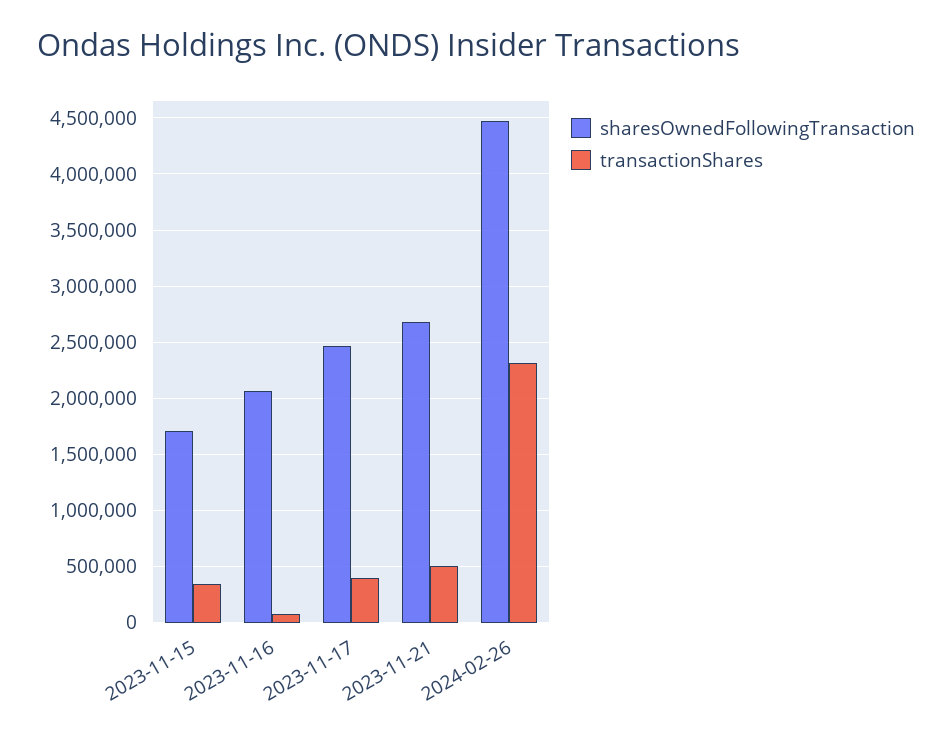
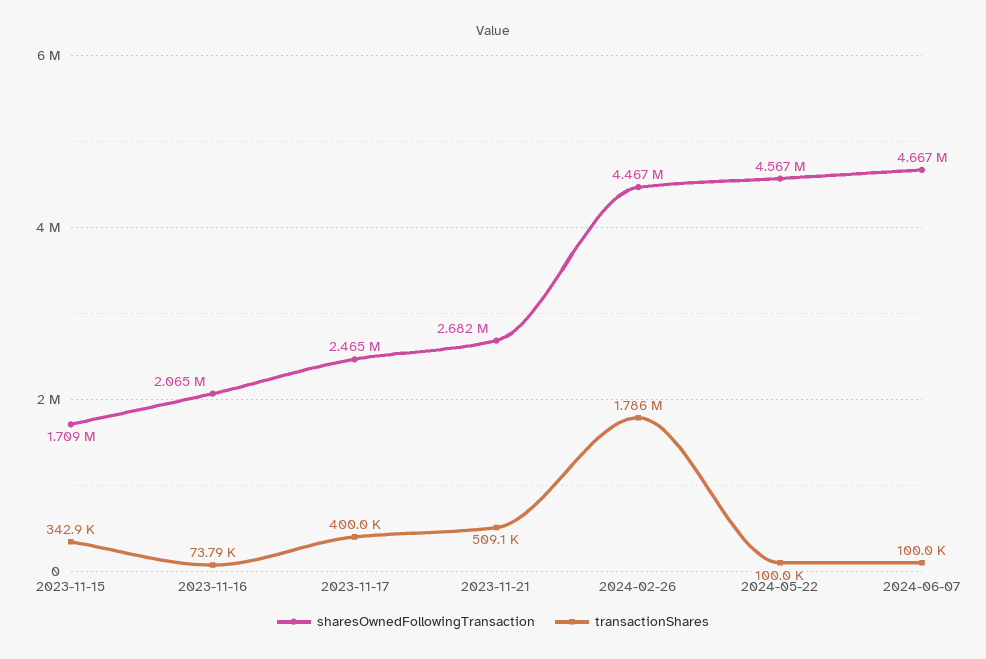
transactionShares, 2024-02-26: 2300000 -> 1786000
sharesOwnedFollowingTransaction, 2024-05-22: none -> 4567000
transactionShares, 2024-05-22: none -> 100000
sharesOwnedFollowingTransaction, 2024-06-07: none -> 4667000
transactionShares, 2024-06-07: none -> 100000

